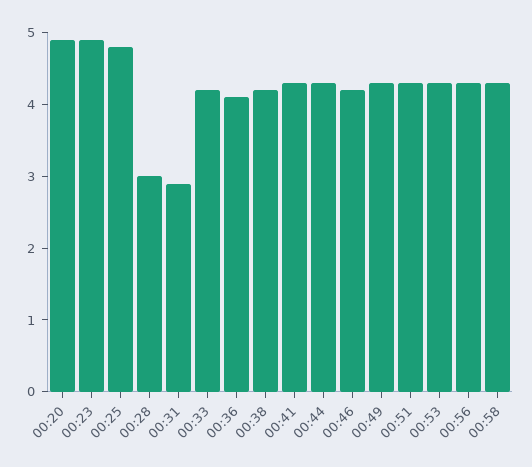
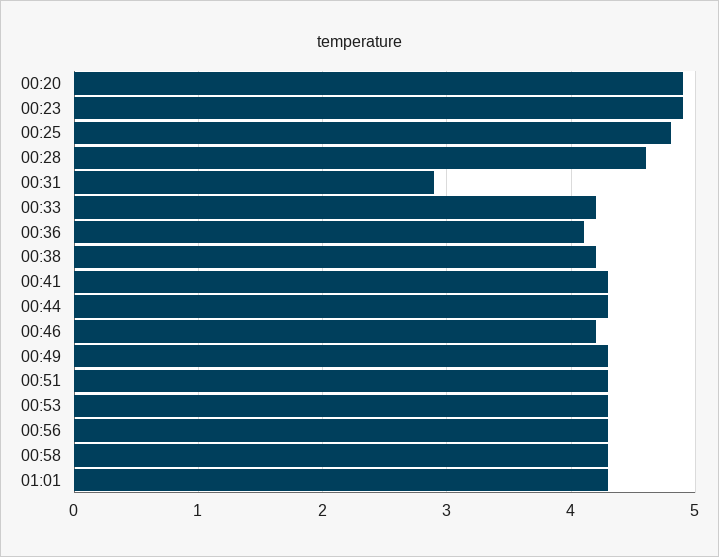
00:28: 3 -> 4.6
01:01: none -> 4.3

